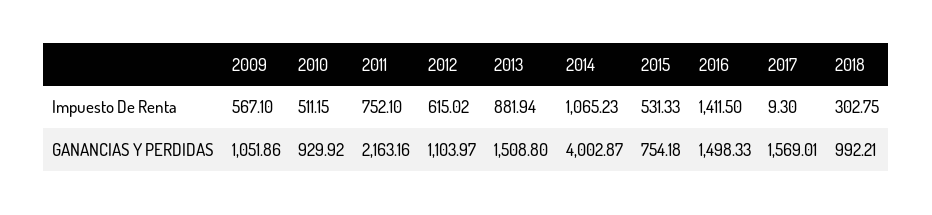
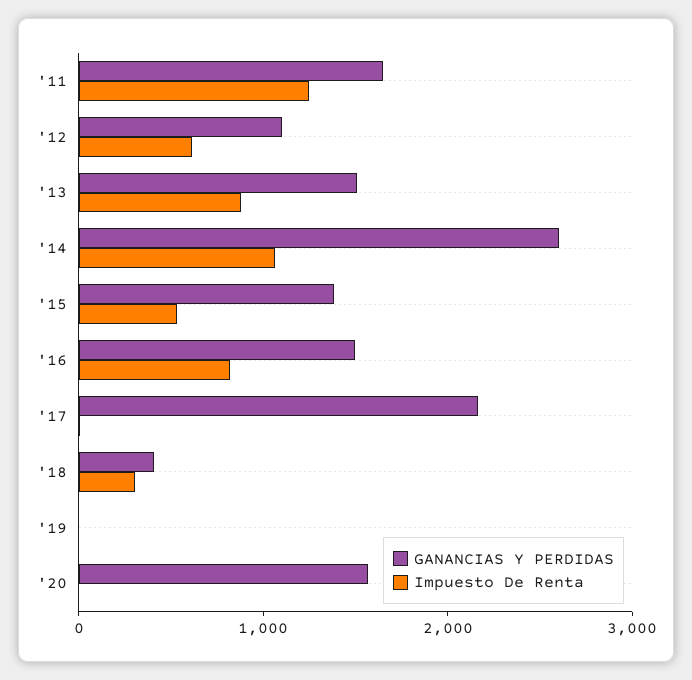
Impuesto De Renta, 2009: 567.1 -> none
Impuesto De Renta, 2010: 511.15 -> none
Impuesto De Renta, 2011: 752.1 -> 1200
Impuesto De Renta, 2016: 1411.5 -> 800
GANANCIAS Y PERDIDAS, 2009: 1051.86 -> none
GANANCIAS Y PERDIDAS, 2010: 929.92 -> none
GANANCIAS Y PERDIDAS, 2011: 2163.16 -> 1600
GANANCIAS Y PERDIDAS, 2014: 4002.87 -> 2600
GANANCIAS Y PERDIDAS, 2015: 754.18 -> 1400
GANANCIAS Y PERDIDAS, 2017: 1569.01 -> 2200
GANANCIAS Y PERDIDAS, 2018: 992.21 -> 400
GANANCIAS Y PERDIDAS, '19: none -> 0
Impuesto De Renta, '19: none -> 0
GANANCIAS Y PERDIDAS, '20: none -> 1600
Impuesto De Renta, '20: none -> 0

